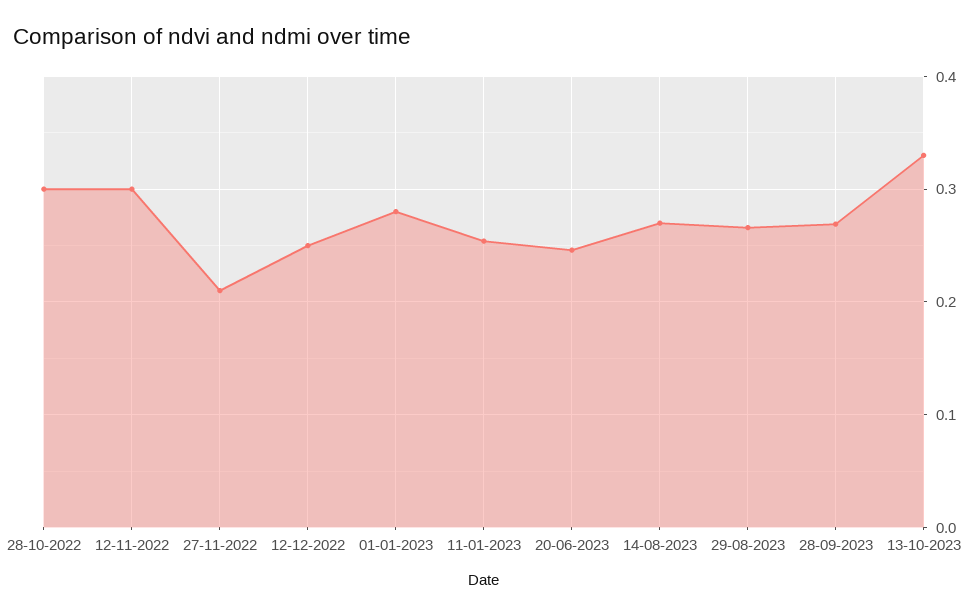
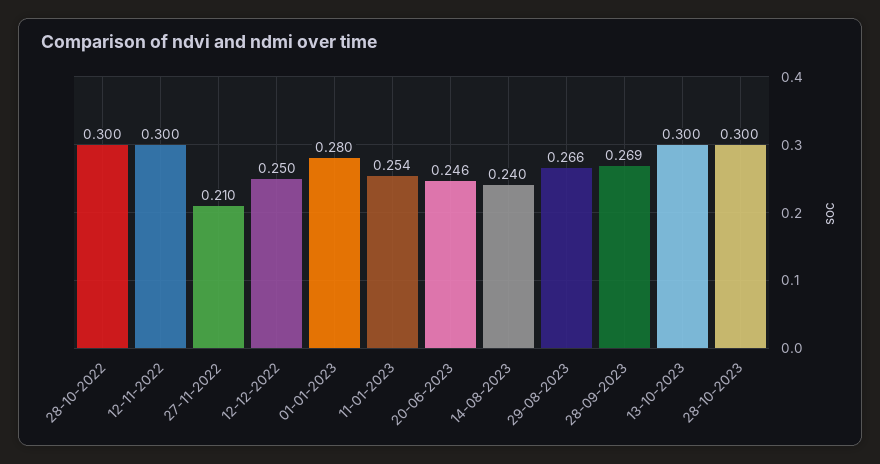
14-08-2023: 0.27 -> 0.24
13-10-2023: 0.33 -> 0.3
28-10-2023: none -> 0.3

